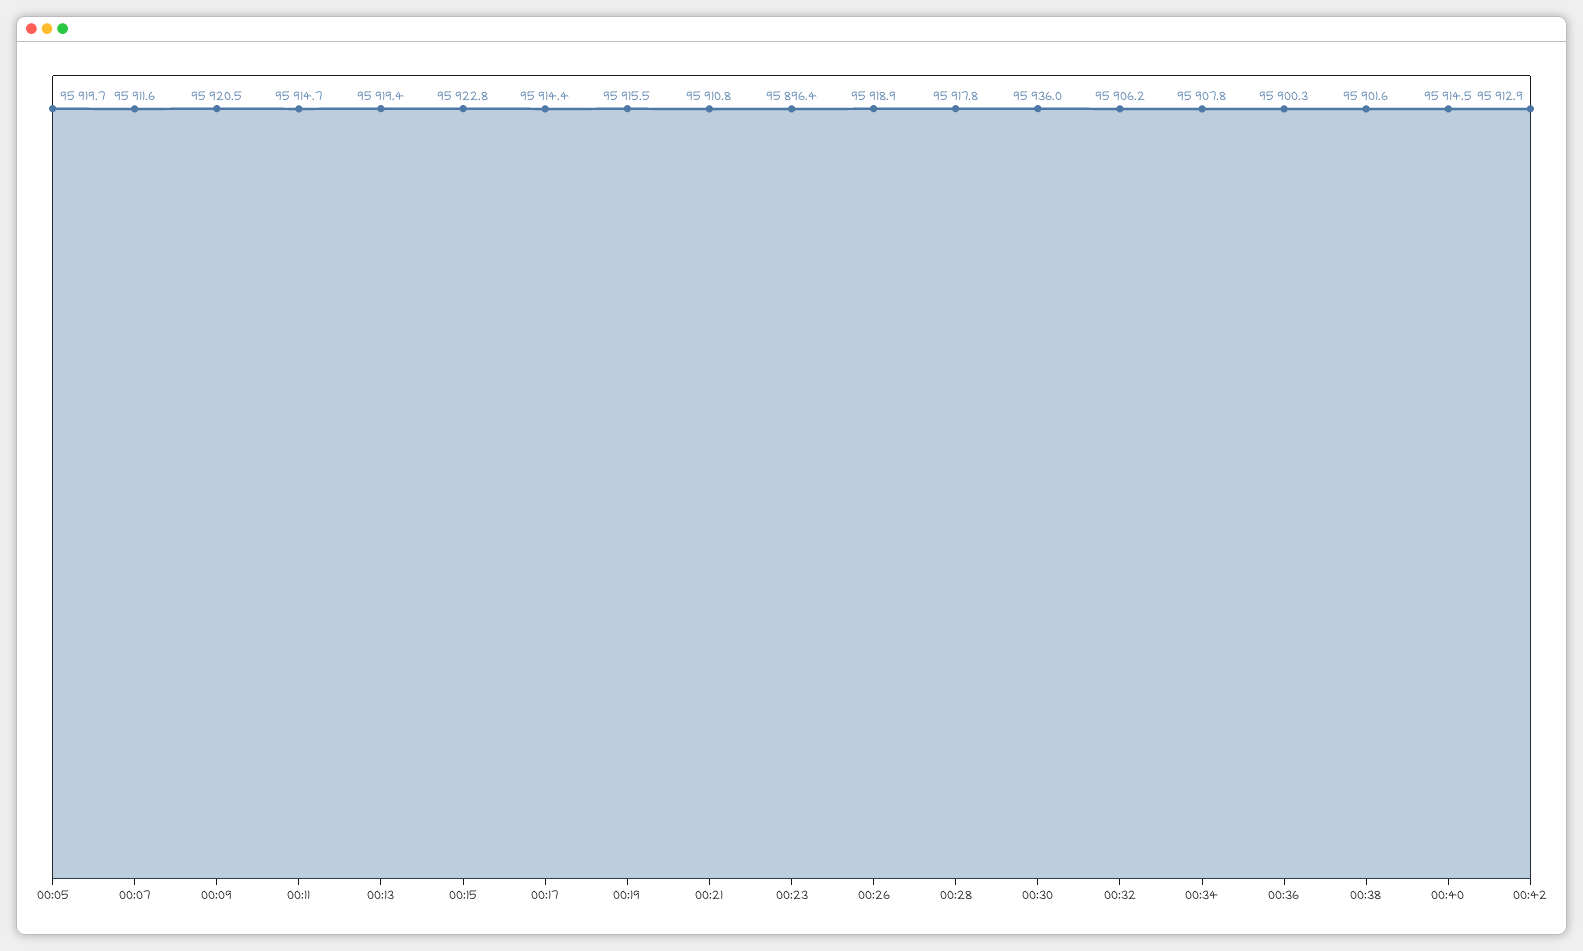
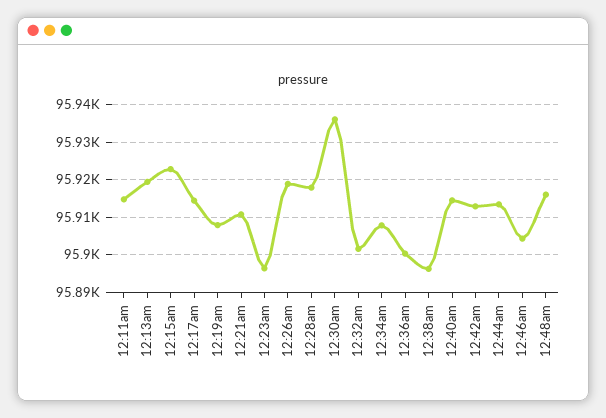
00:05: 95919.7 -> none
00:07: 95911.6 -> none
00:09: 95920.5 -> none
00:19: 95915.5 -> 95908
00:32: 95906.2 -> 95902
00:38: 95901.6 -> 95896
12:44am: none -> 95914
12:46am: none -> 95904
12:48am: none -> 95916

